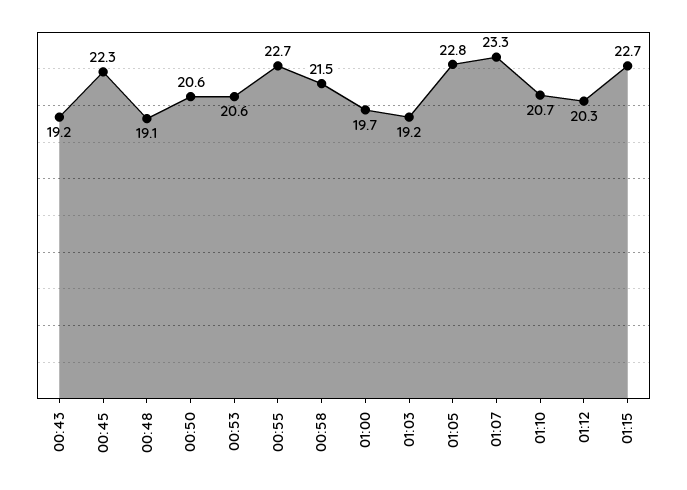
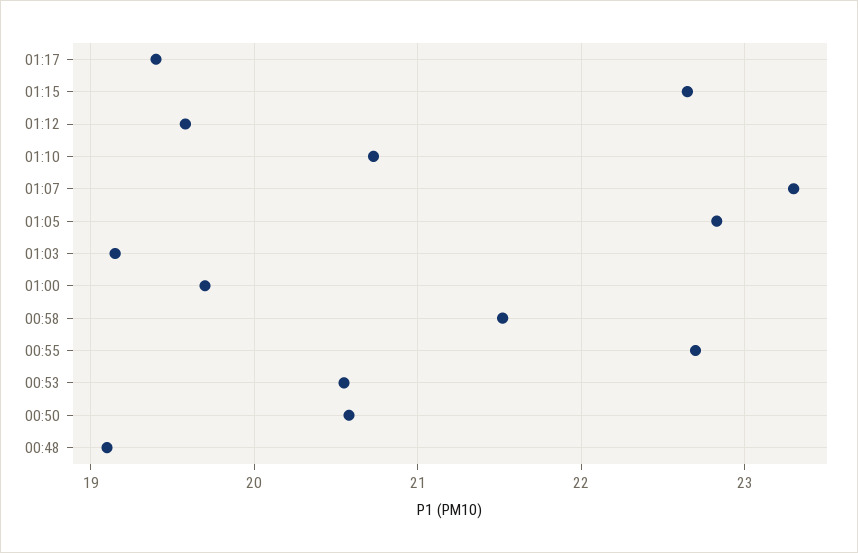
00:43: 19.2 -> none
00:45: 22.3 -> none
01:12: 20.3 -> 19.6
01:17: none -> 19.4

